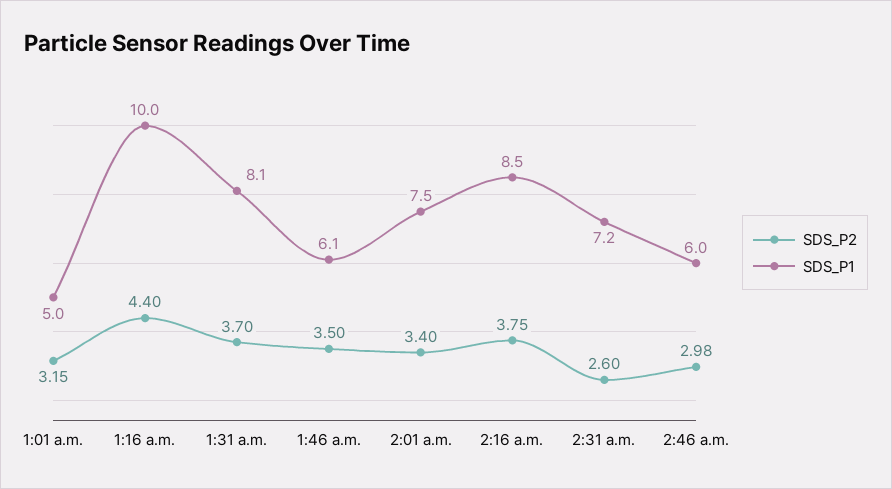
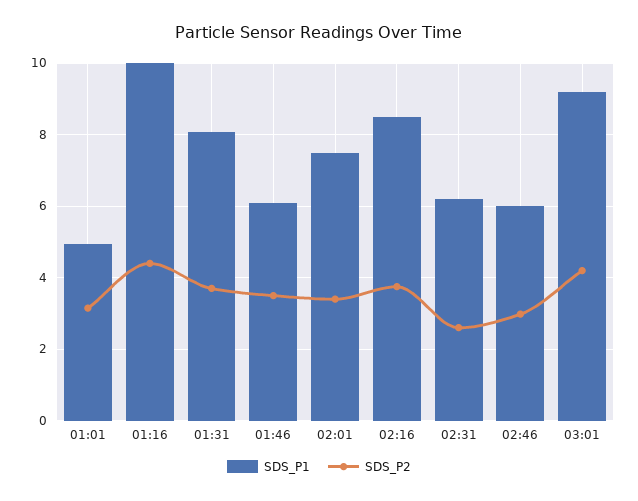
SDS_P1, 2:31 a.m.: 7.2 -> 6.2
SDS_P1, 03:01: none -> 9.2
SDS_P2, 03:01: none -> 4.2

